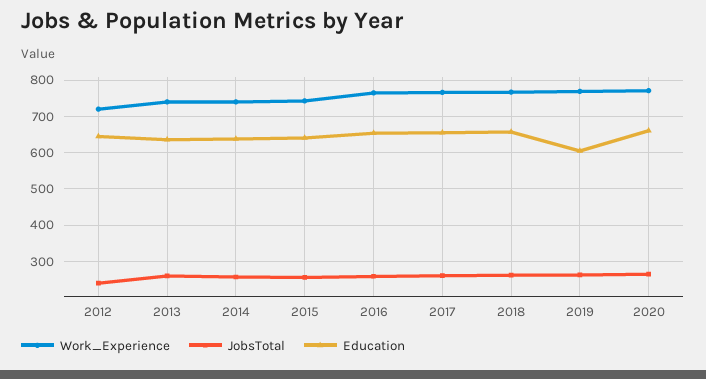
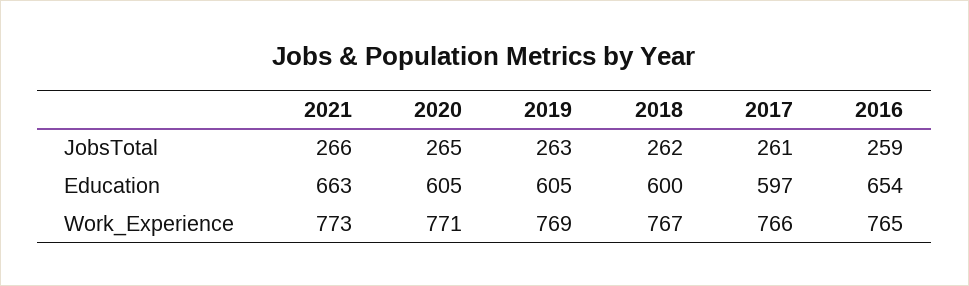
Work_Experience, 2012: 720 -> none
JobsTotal, 2012: 240 -> none
Education, 2012: 640 -> none
Work_Experience, 2013: 740 -> none
JobsTotal, 2013: 260 -> none
Education, 2013: 640 -> none
Work_Experience, 2014: 740 -> none
JobsTotal, 2014: 260 -> none
Education, 2014: 640 -> none
Work_Experience, 2015: 740 -> none
JobsTotal, 2015: 260 -> none
Education, 2015: 640 -> none
Education, 2017: 660 -> 597
Education, 2018: 660 -> 600
Education, 2020: 660 -> 605
JobsTotal, 2021: none -> 266
Education, 2021: none -> 663
Work_Experience, 2021: none -> 773

